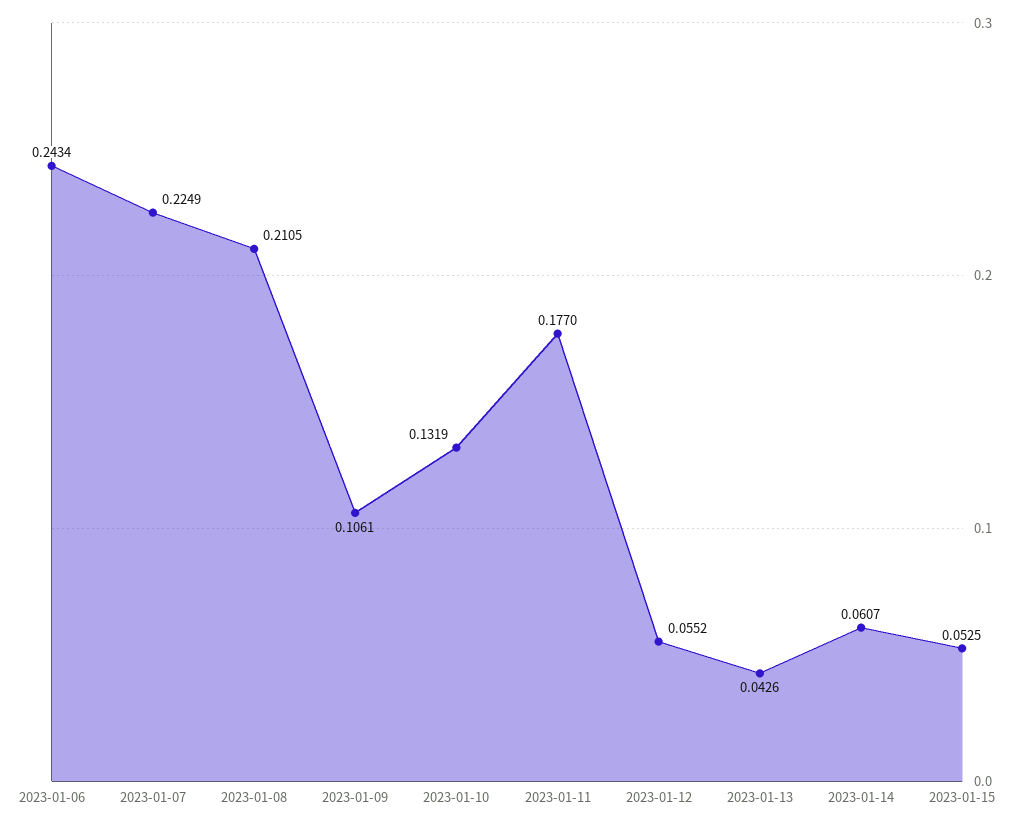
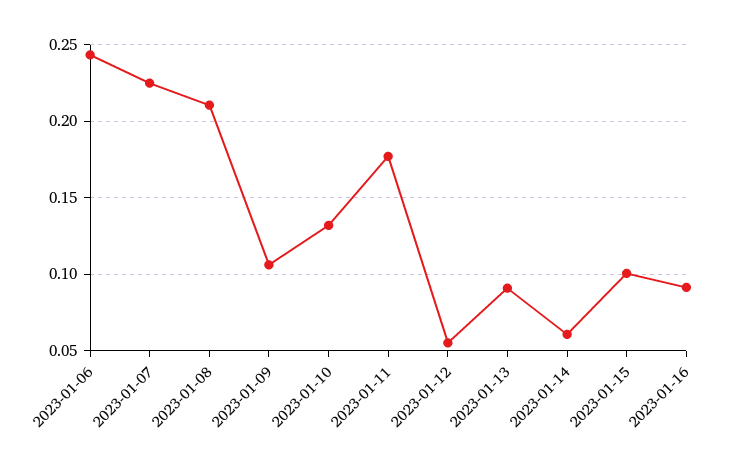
2023-01-13: 0.0426 -> 0.09
2023-01-15: 0.0525 -> 0.1
2023-01-16: none -> 0.09

